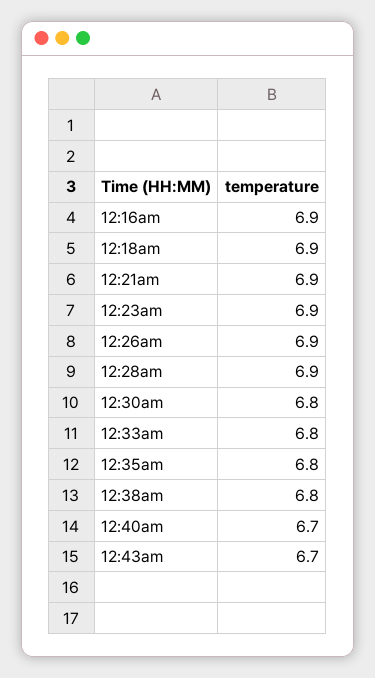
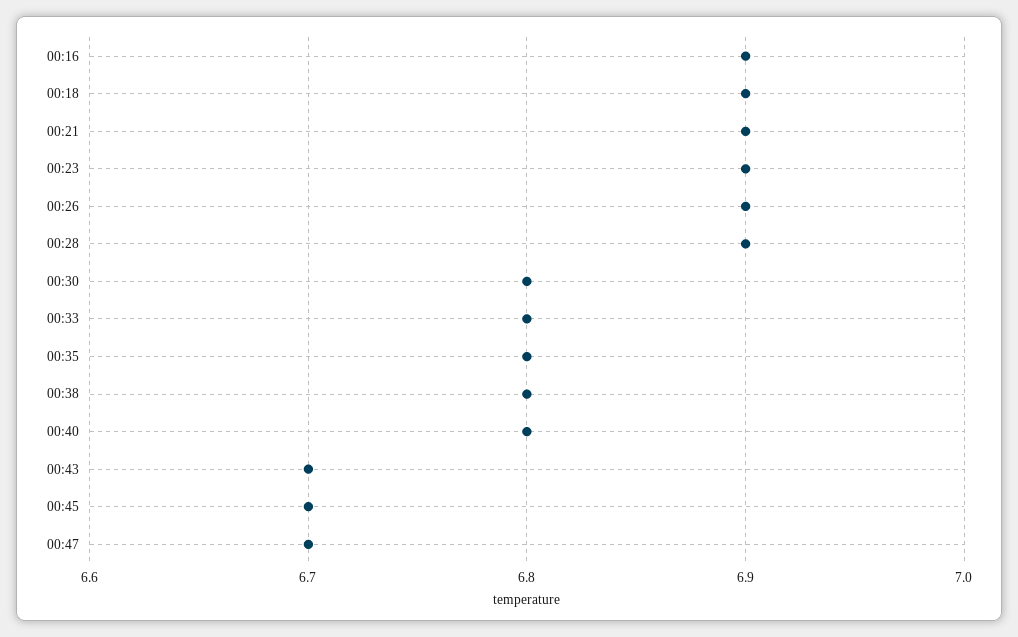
12:40am: 6.7 -> 6.8
00:45: none -> 6.7
00:47: none -> 6.7

